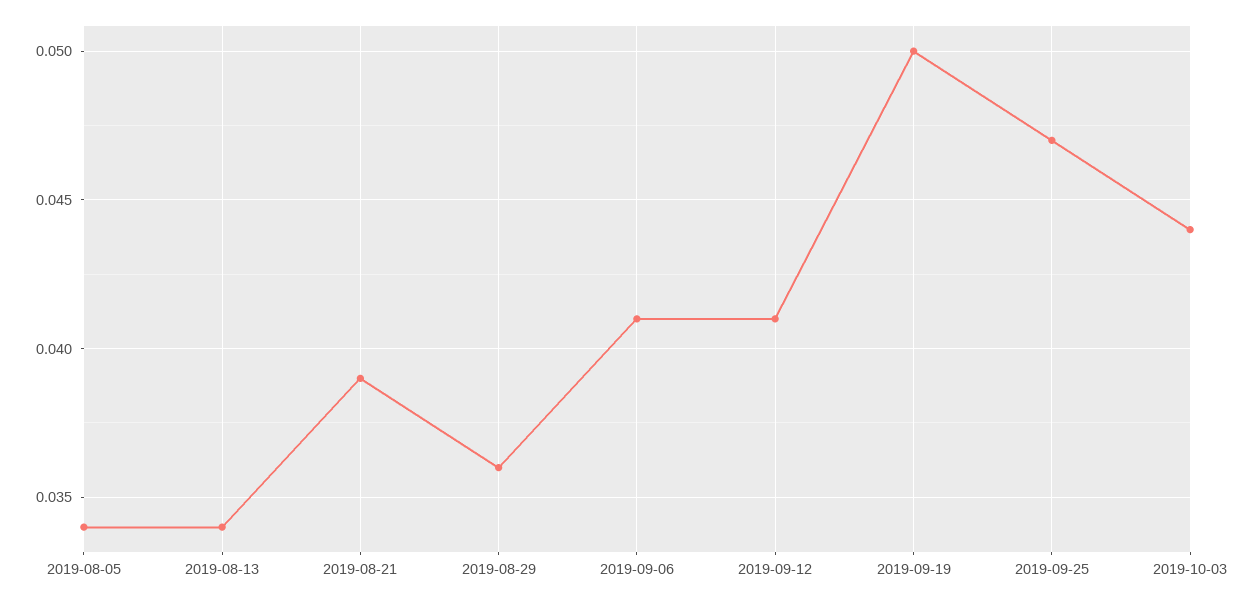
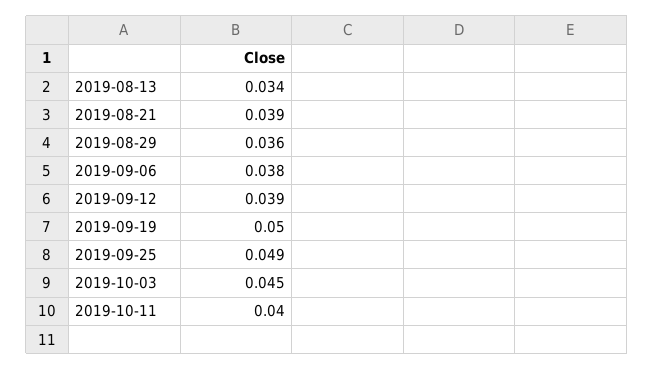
2019-08-05: 0.034 -> none
2019-09-06: 0.041 -> 0.038
2019-09-12: 0.041 -> 0.039
2019-09-25: 0.047 -> 0.049
2019-10-03: 0.044 -> 0.045
2019-10-11: none -> 0.04

